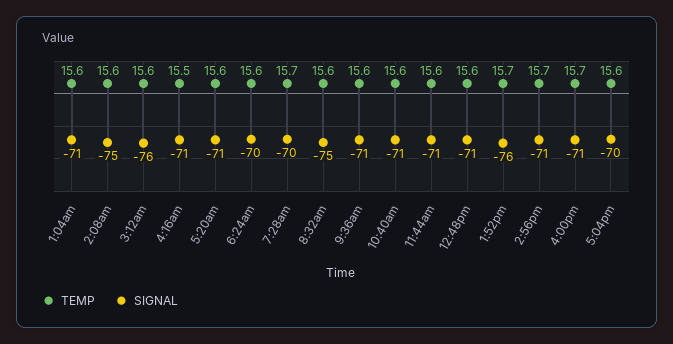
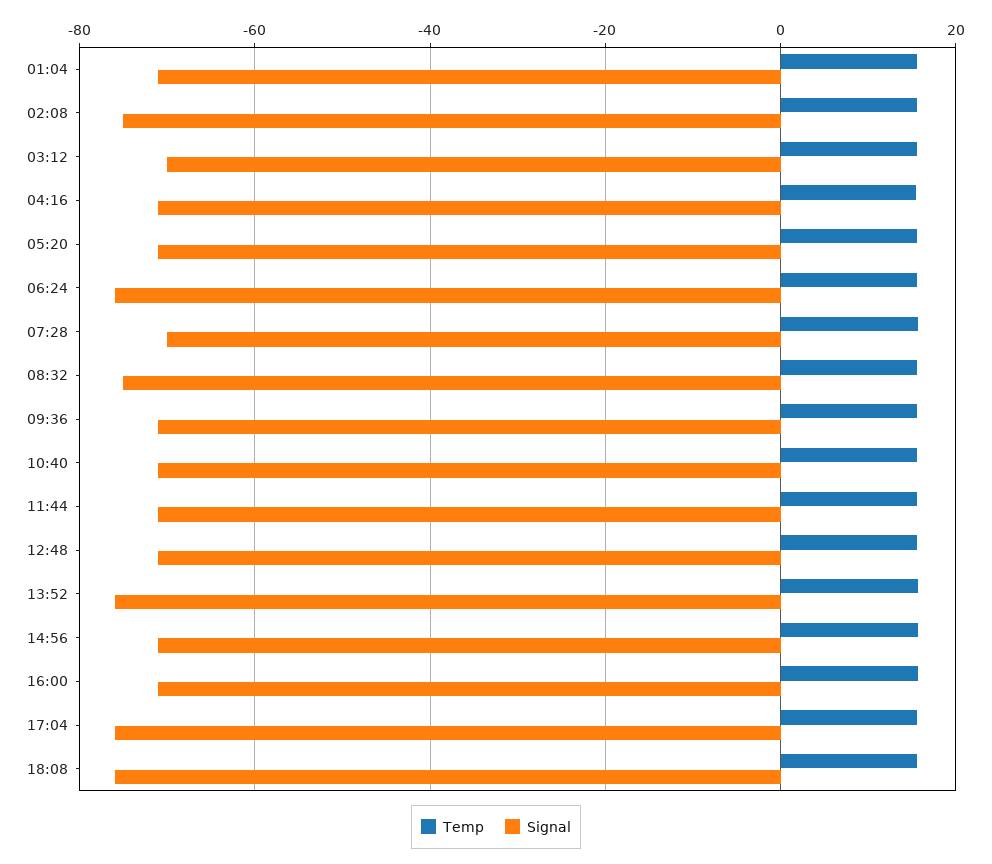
SIGNAL, 3:12am: -76 -> -70
SIGNAL, 6:24am: -70 -> -76
SIGNAL, 5:04pm: -70 -> -76
TEMP, 18:08: none -> 16
SIGNAL, 18:08: none -> -76

